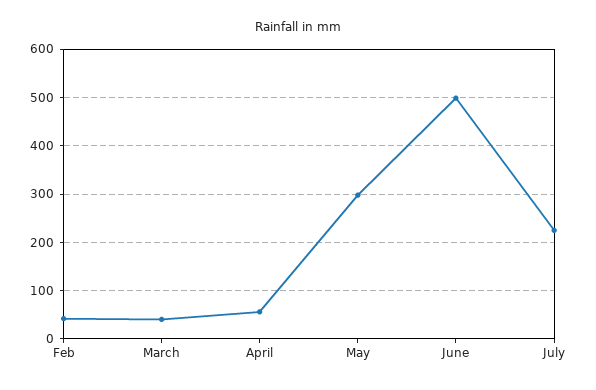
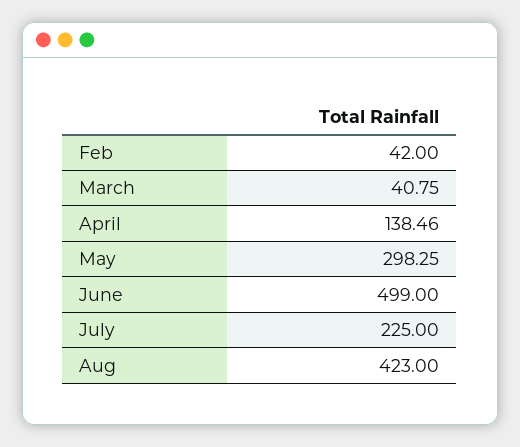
April: 60 -> 138.46
Aug: none -> 423

